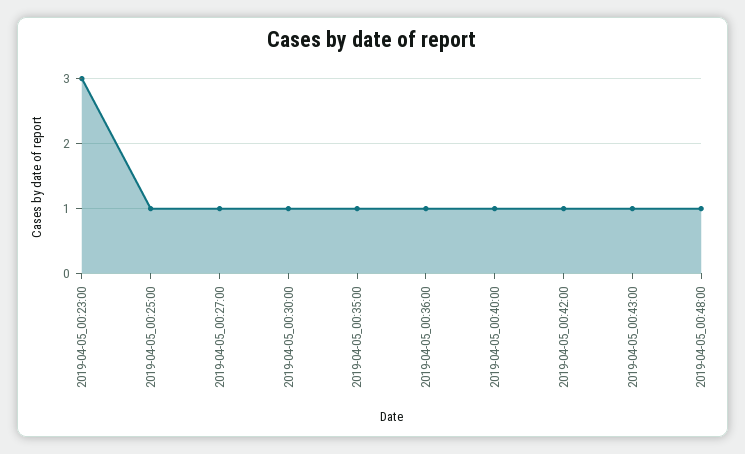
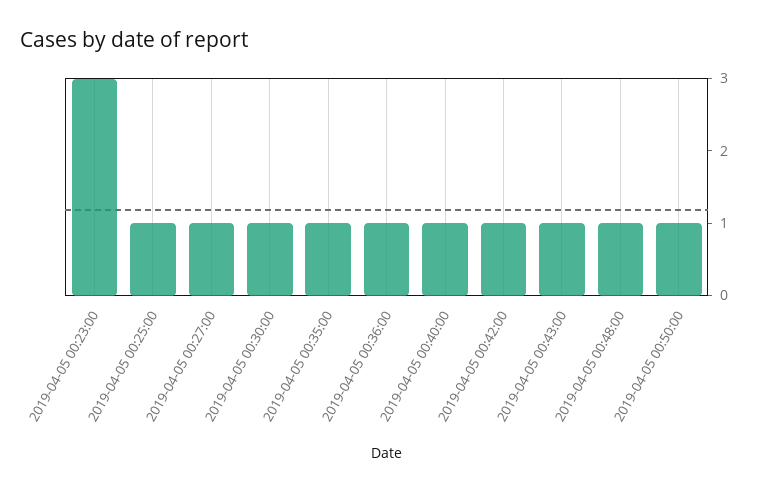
2019-04-05 00:50:00: none -> 1

